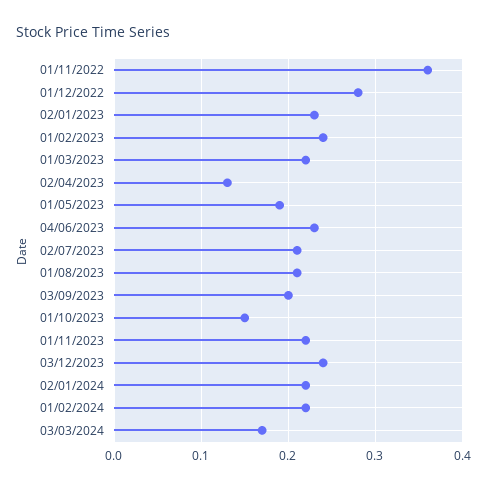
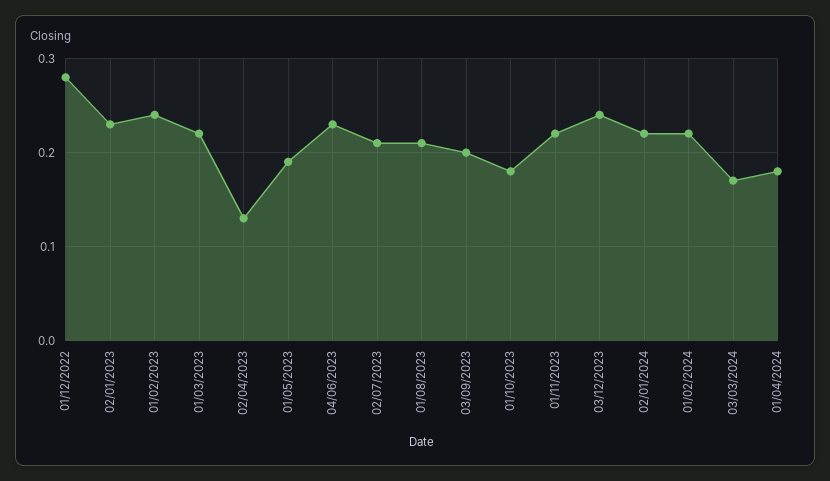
01/11/2022: 0.36 -> none
01/10/2023: 0.15 -> 0.18
01/04/2024: none -> 0.18

